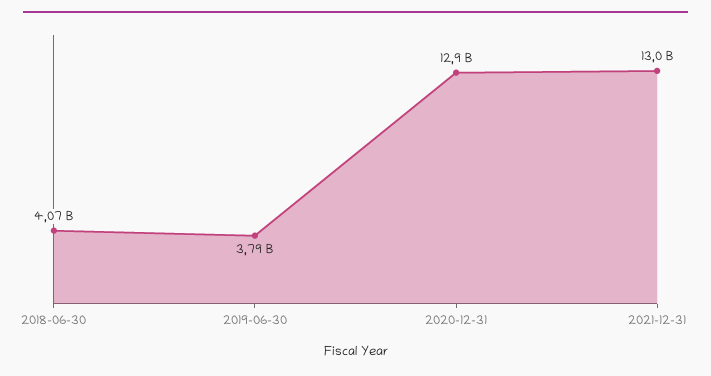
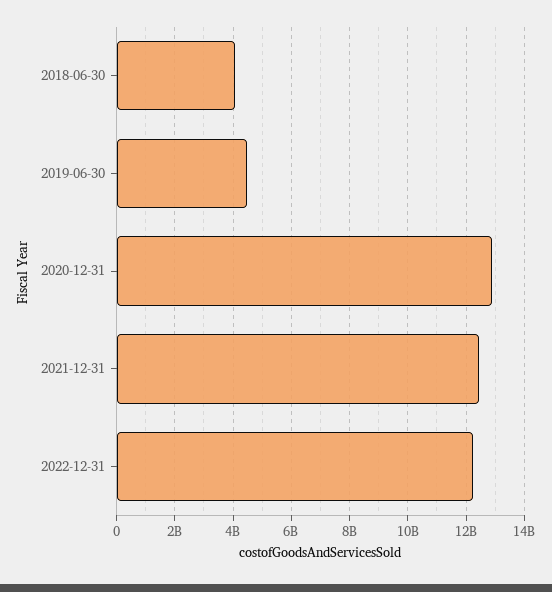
2019-06-30: 3790000000 -> 4500000000
2021-12-31: 13000000000 -> 12500000000
2022-12-31: none -> 12250000000

